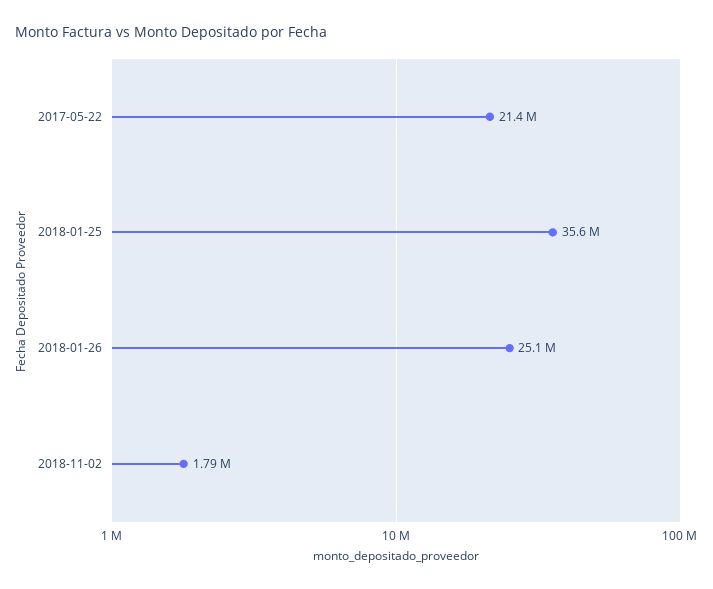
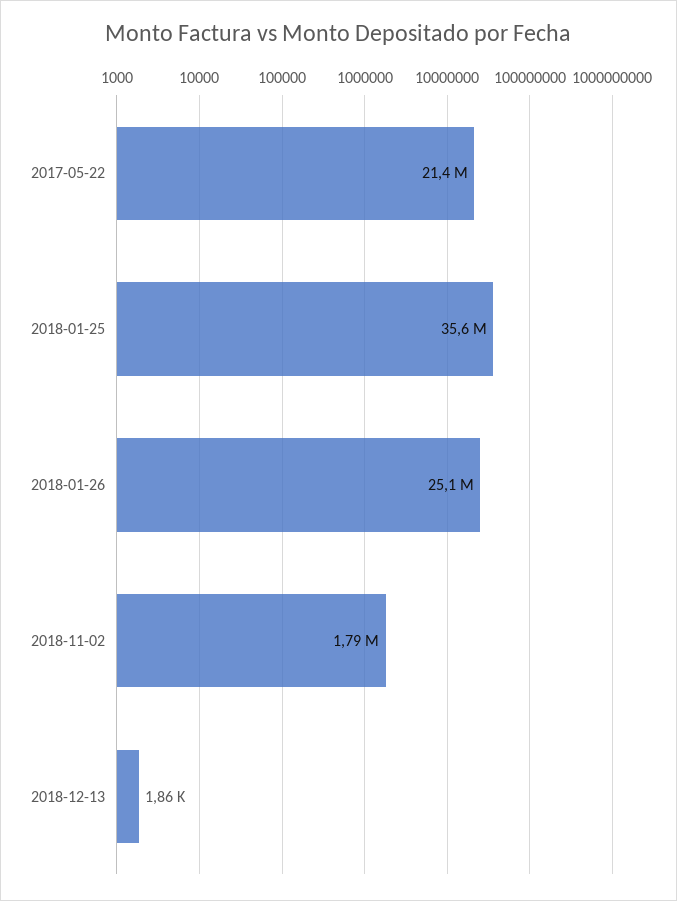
2018-12-13: none -> 1860

